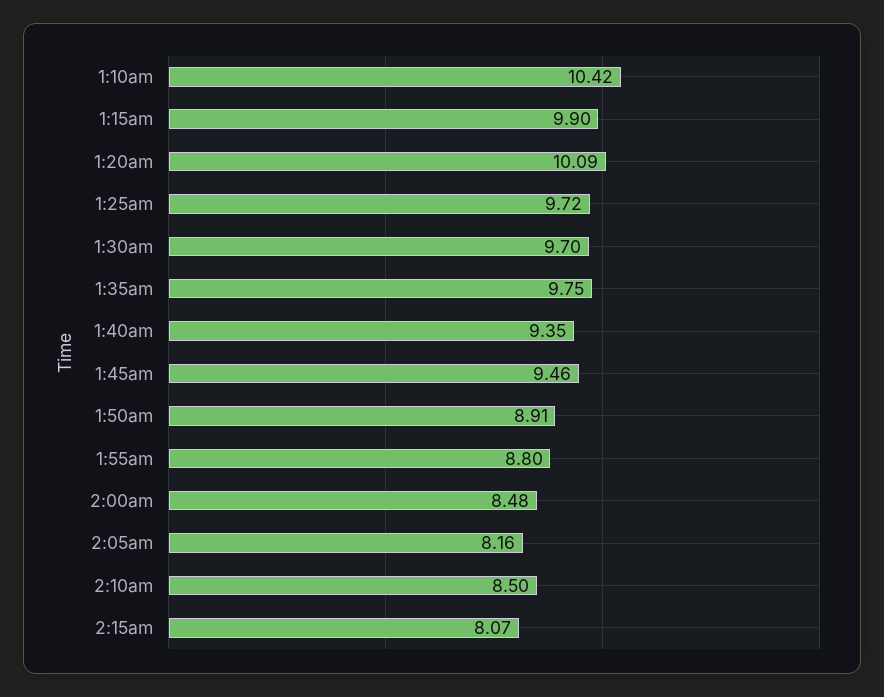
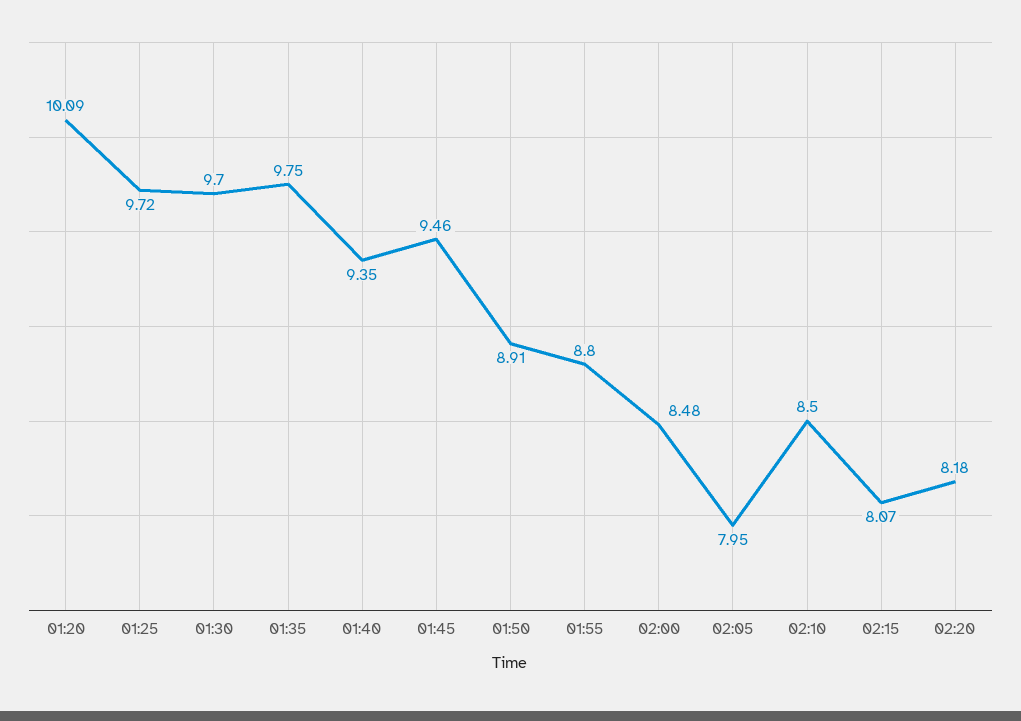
1:10am: 10.42 -> none
1:15am: 9.9 -> none
2:05am: 8.16 -> 7.95
02:20: none -> 8.18

